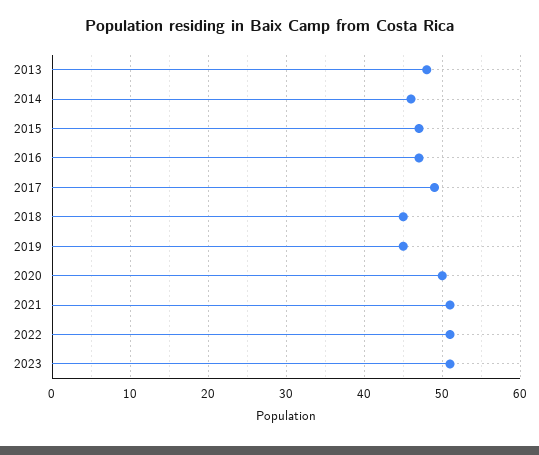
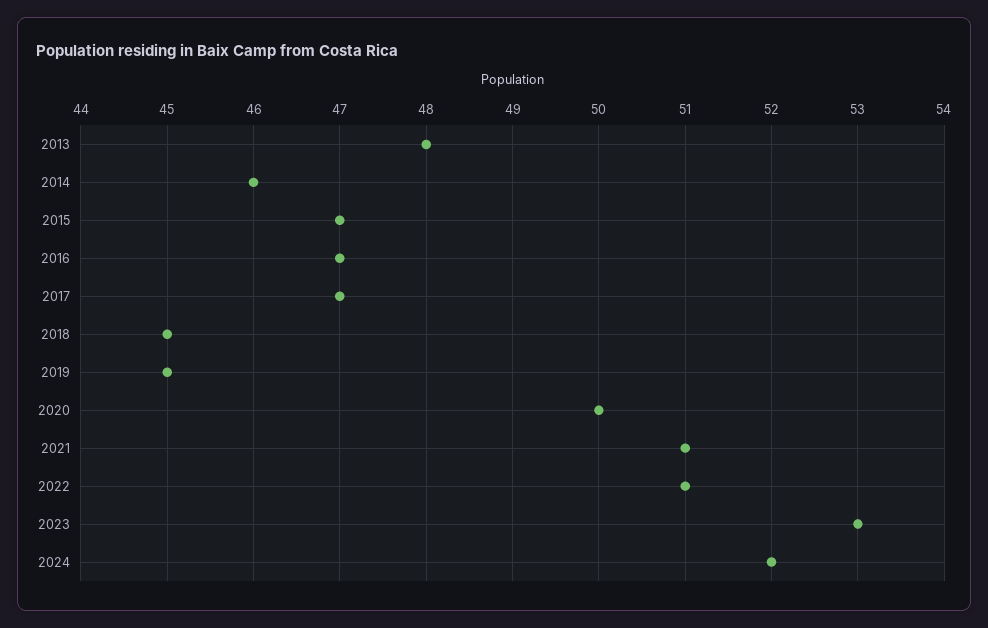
2017: 49 -> 47
2023: 51 -> 53
2024: none -> 52

